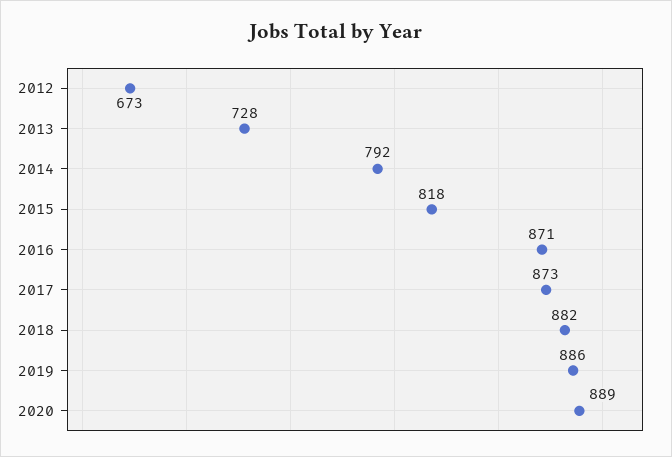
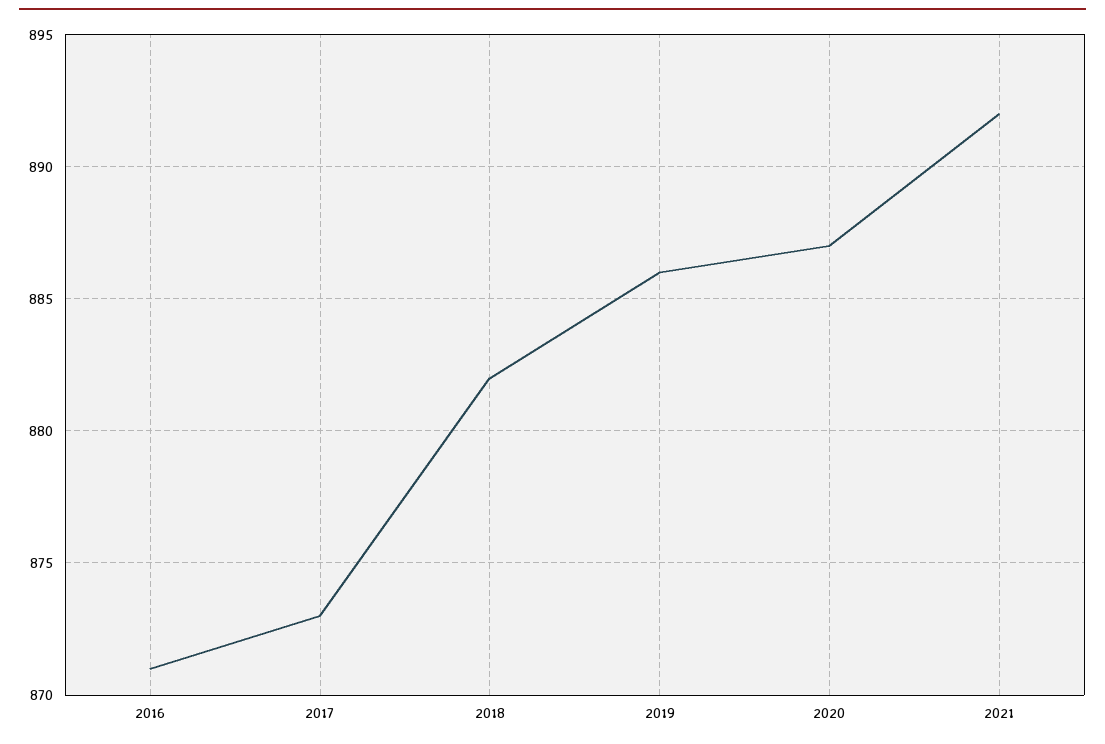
2012: 673 -> none
2013: 728 -> none
2014: 792 -> none
2015: 818 -> none
2020: 889 -> 887
2021: none -> 892

